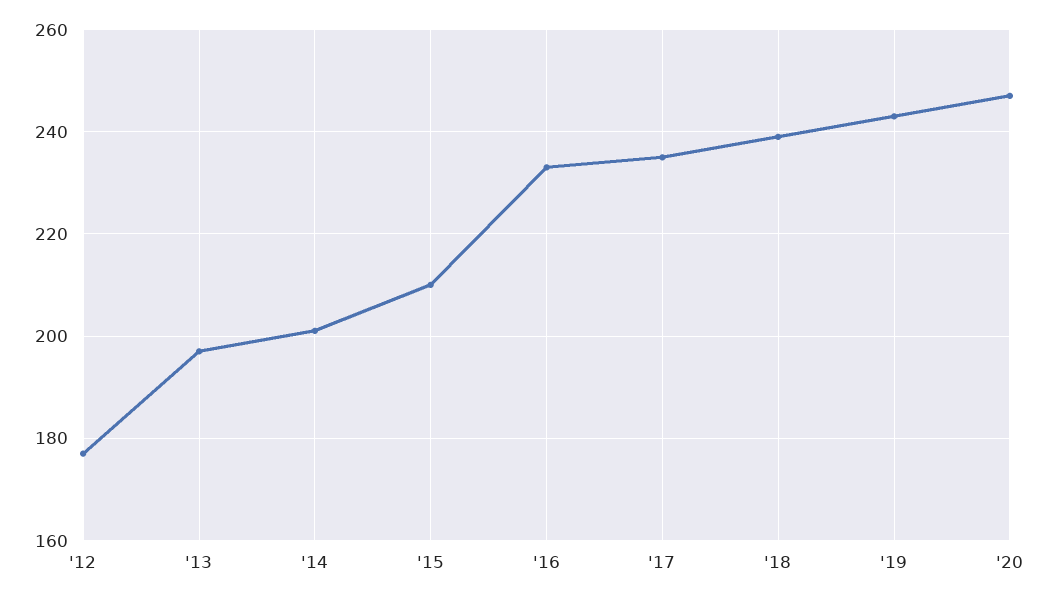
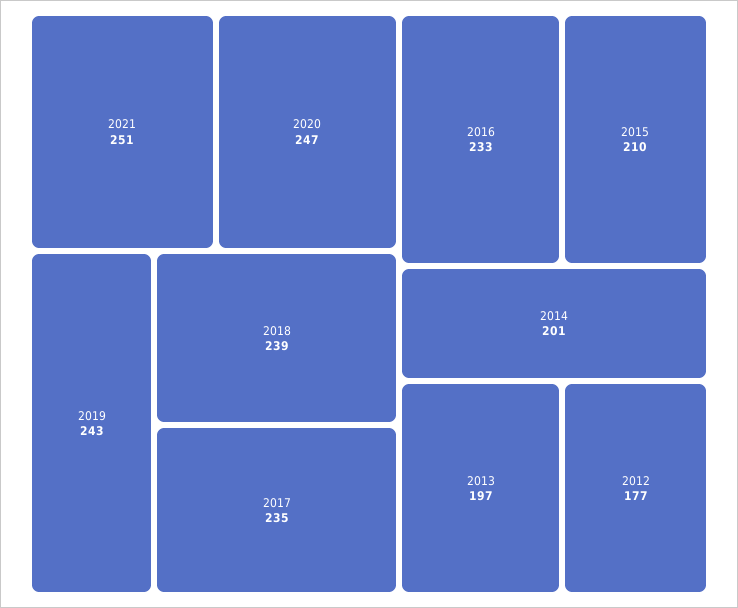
2021: none -> 251

